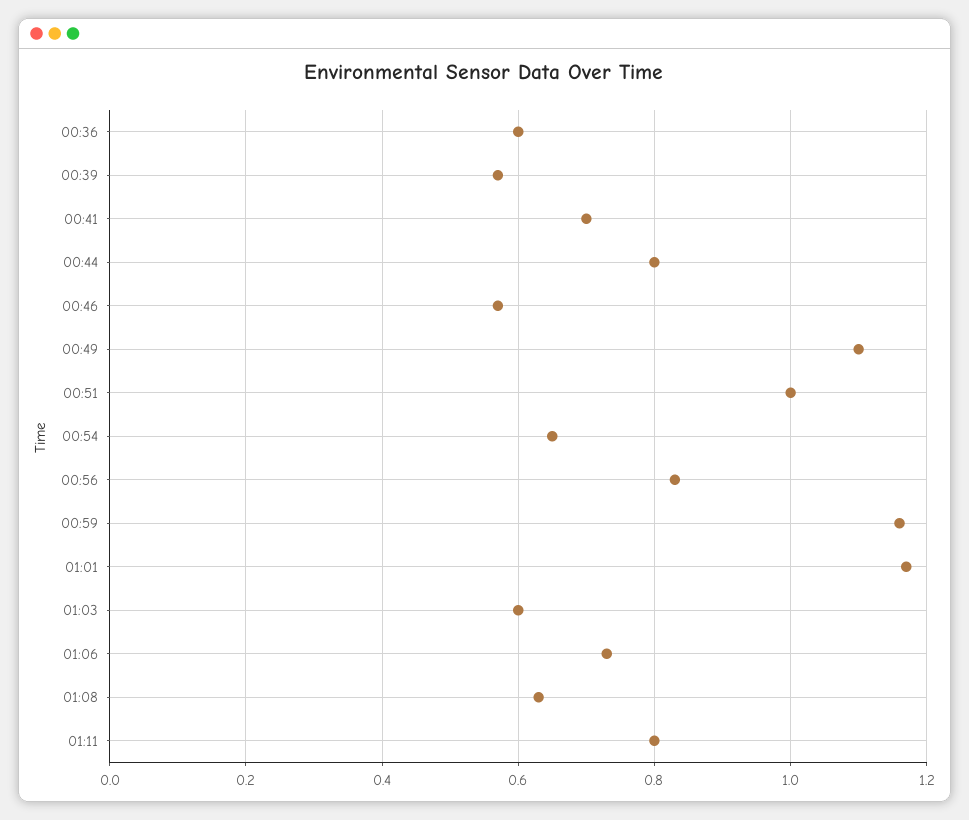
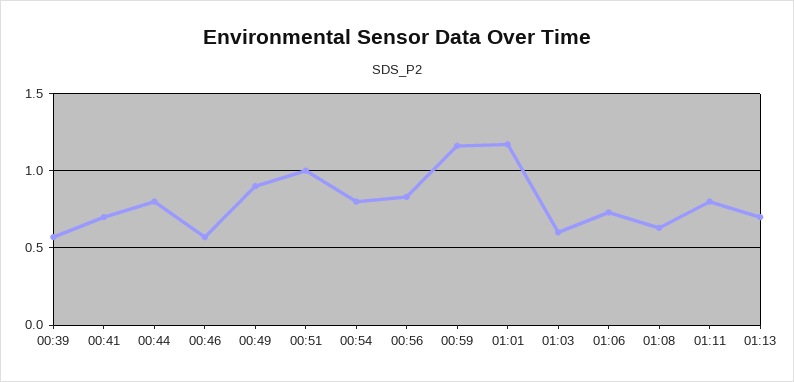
00:36: 0.6 -> none
00:49: 1.1 -> 0.9
00:54: 0.65 -> 0.8
01:13: none -> 0.7

